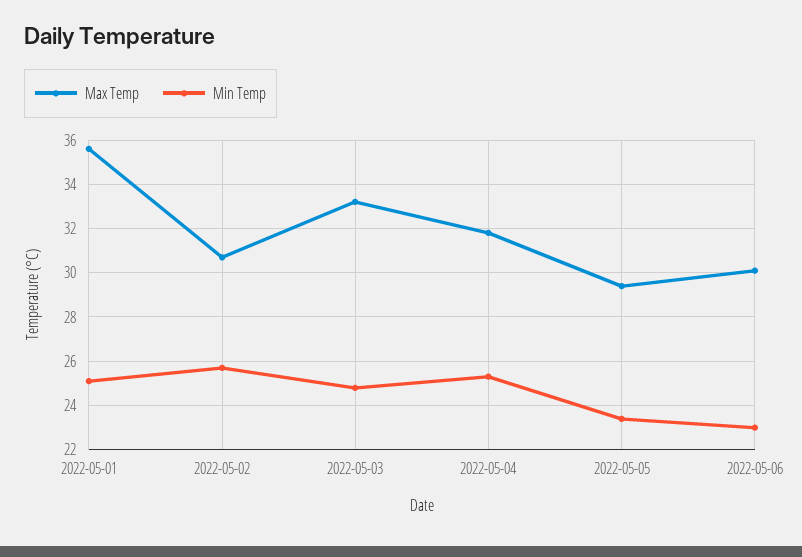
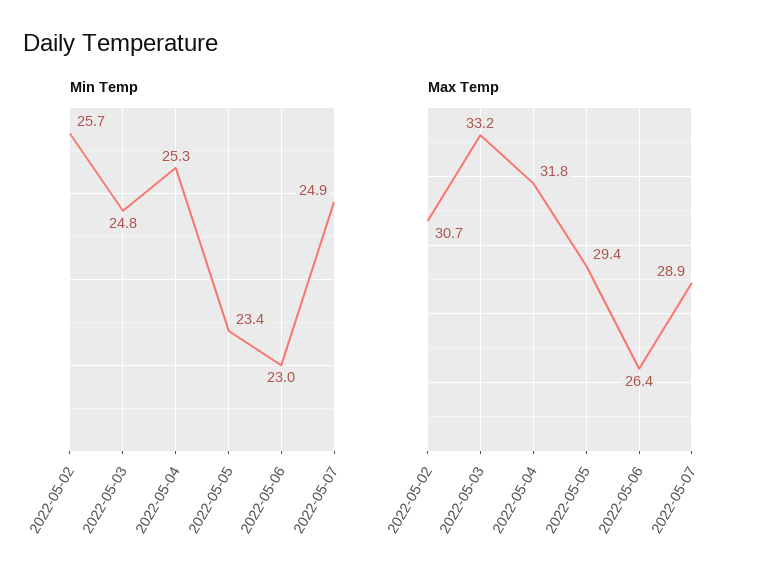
Max Temp, 2022-05-01: 35.5 -> none
Min Temp, 2022-05-01: 25 -> none
Max Temp, 2022-05-06: 30 -> 26.4
Min Temp, 2022-05-07: none -> 24.9
Max Temp, 2022-05-07: none -> 28.9

